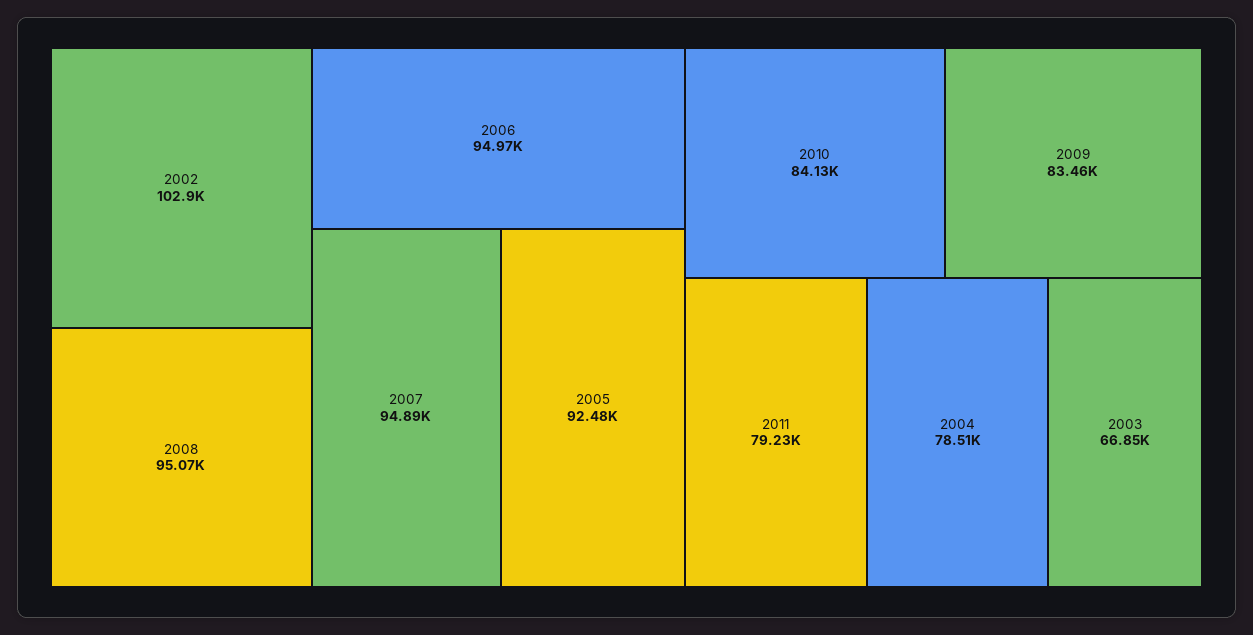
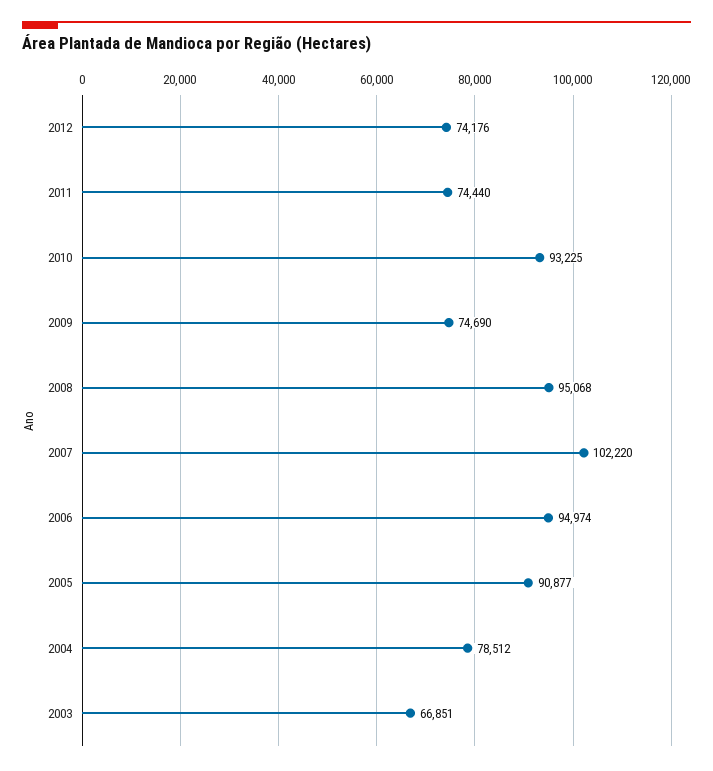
2002: 102900 -> none
2007: 94890 -> 102220
2005: 92480 -> 90877
2010: 84130 -> 93225
2009: 83460 -> 74690
2011: 79230 -> 74440
2012: none -> 74176

